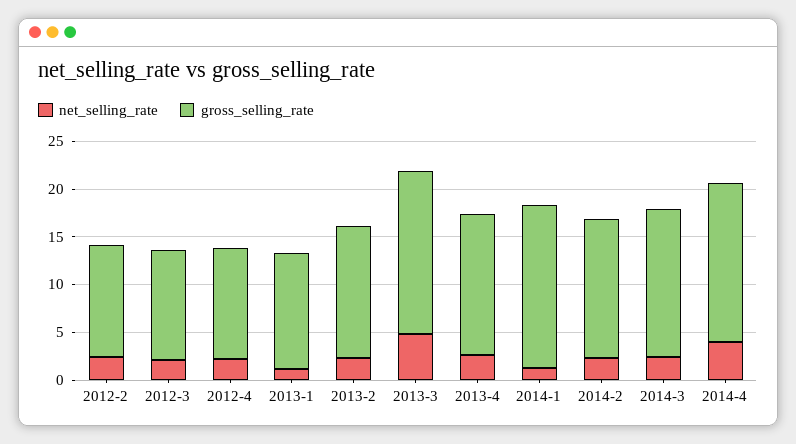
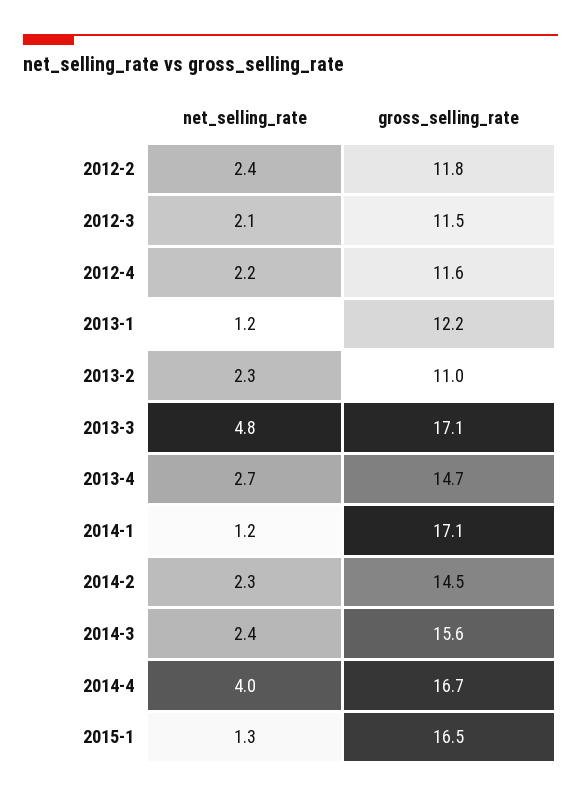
gross_selling_rate, 2013-2: 14 -> 11
net_selling_rate, 2015-1: none -> 1.3
gross_selling_rate, 2015-1: none -> 16.5

